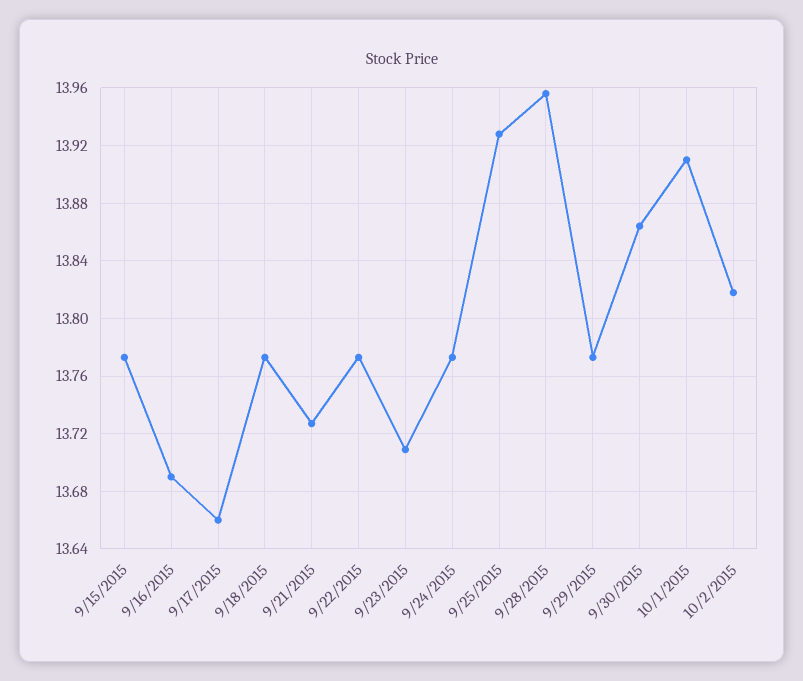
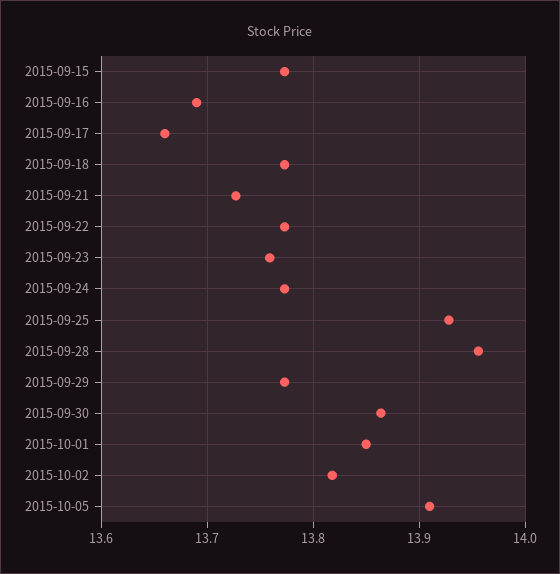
9/23/2015: 13.71 -> 13.76
10/1/2015: 13.91 -> 13.85
2015-10-05: none -> 13.91

